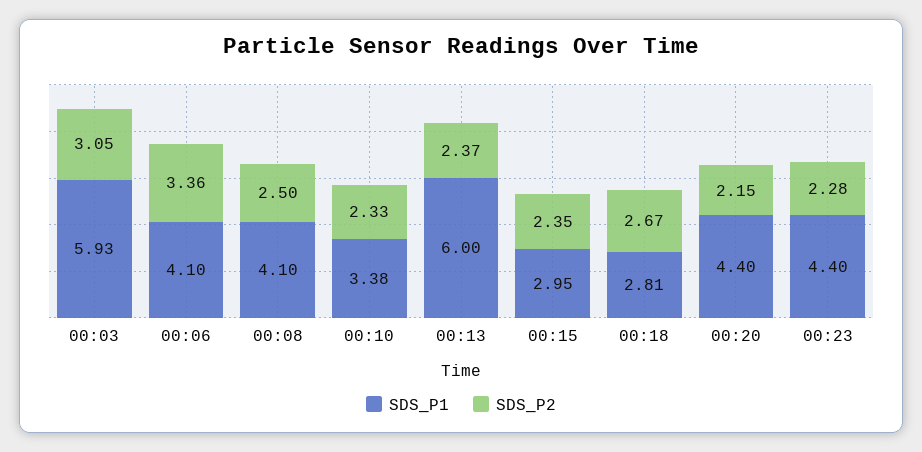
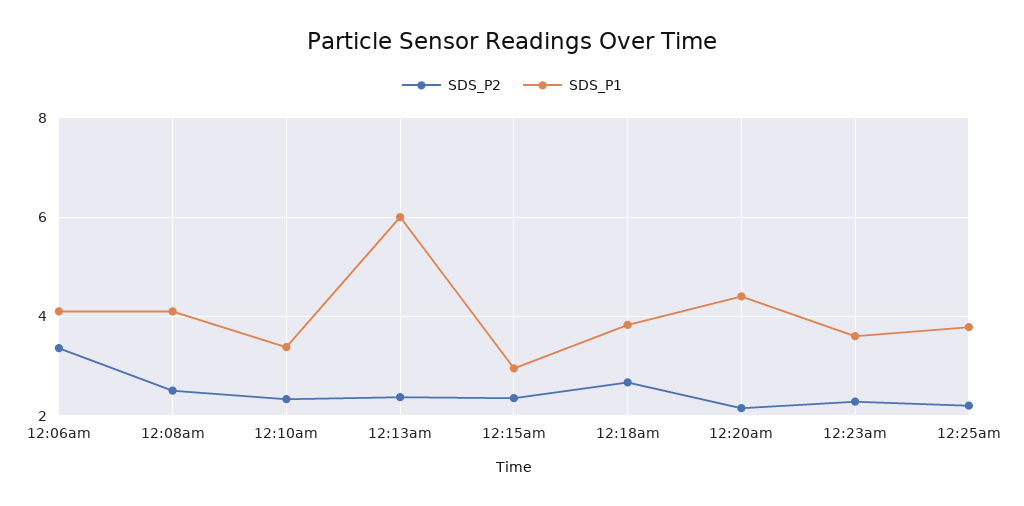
SDS_P1, 00:03: 5.93 -> none
SDS_P2, 00:03: 3.05 -> none
SDS_P1, 00:18: 2.81 -> 3.8
SDS_P1, 00:23: 4.4 -> 3.6
SDS_P2, 12:25am: none -> 2.2
SDS_P1, 12:25am: none -> 3.8

